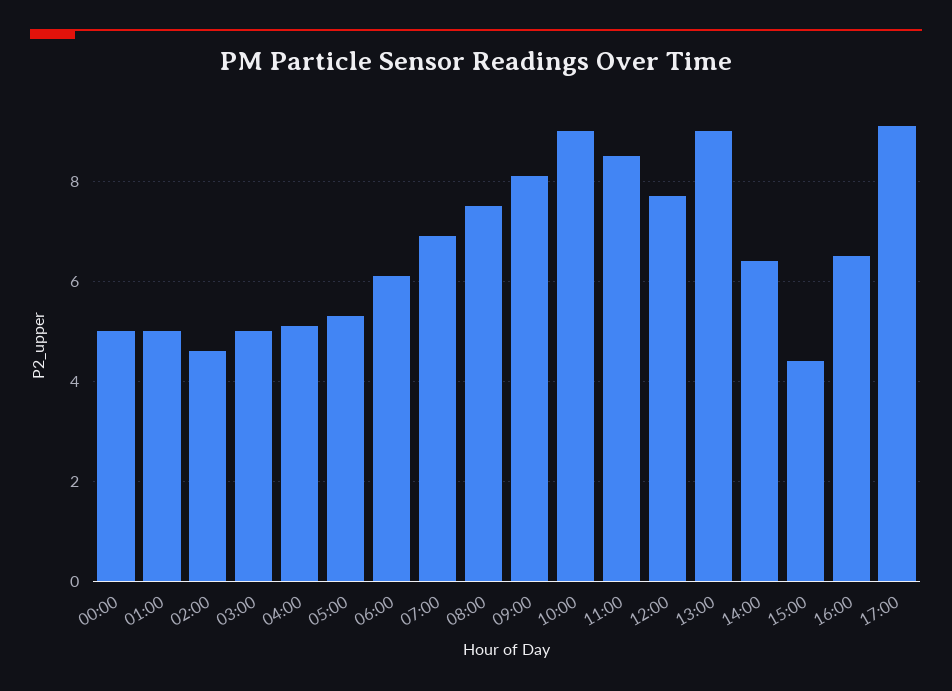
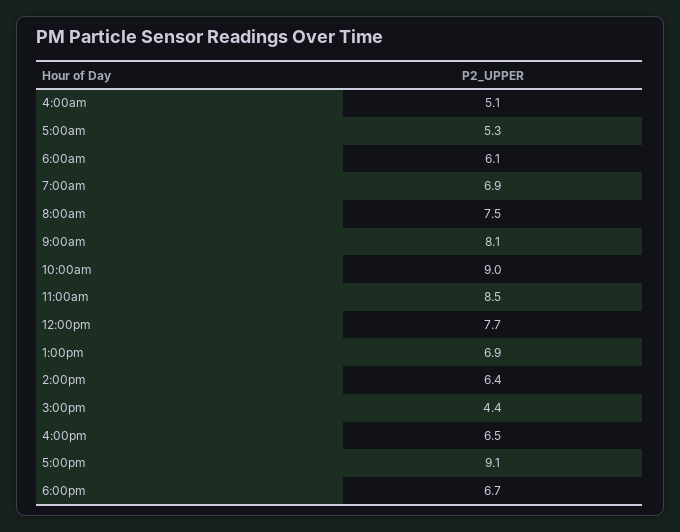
00:00: 5 -> none
01:00: 5 -> none
02:00: 4.5 -> none
03:00: 5 -> none
13:00: 9 -> 6.9
6:00pm: none -> 6.7

